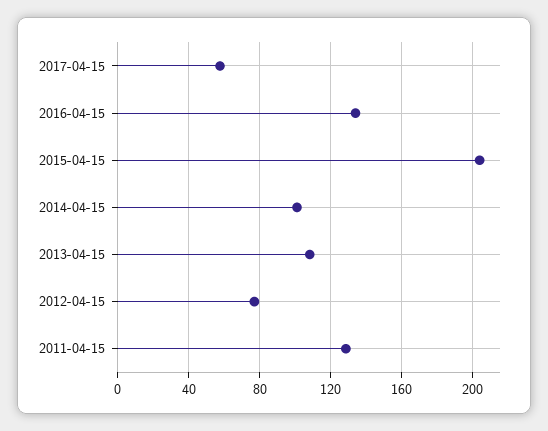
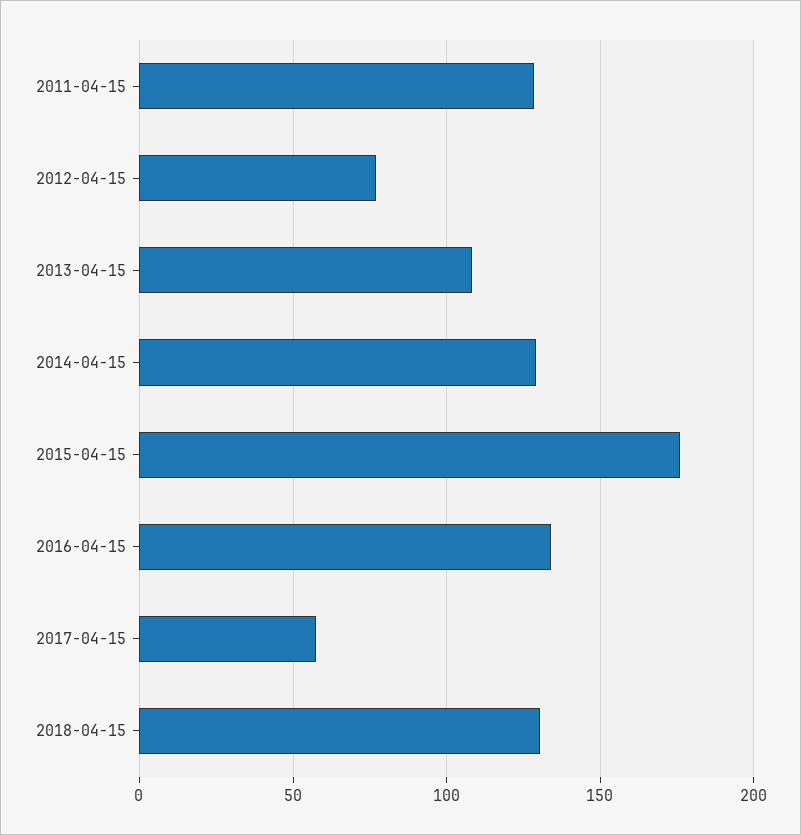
2015-04-15: 205 -> 175
2014-04-15: 100 -> 130
2018-04-15: none -> 130

